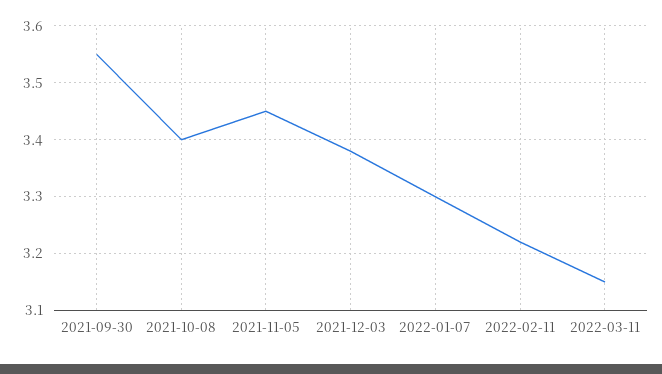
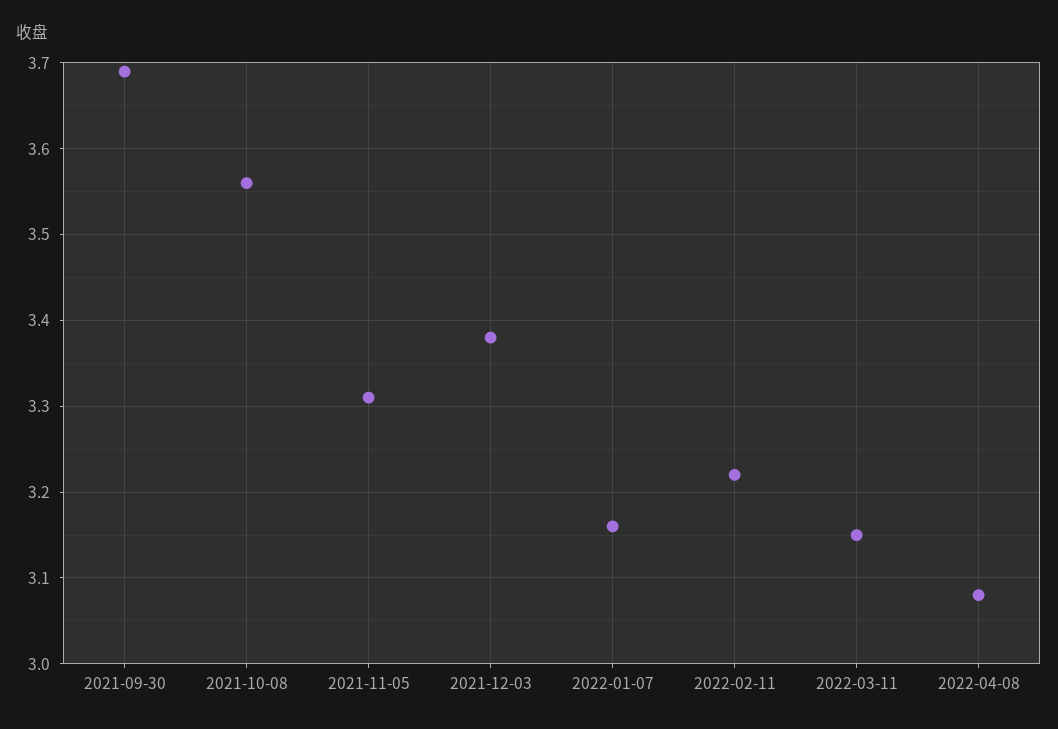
2021-09-30: 3.55 -> 3.69
2021-10-08: 3.4 -> 3.56
2021-11-05: 3.45 -> 3.31
2022-01-07: 3.3 -> 3.16
2022-04-08: none -> 3.08

